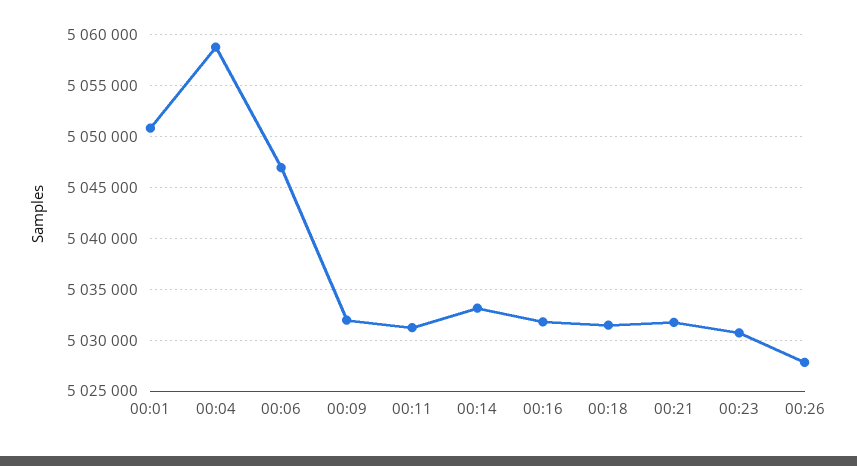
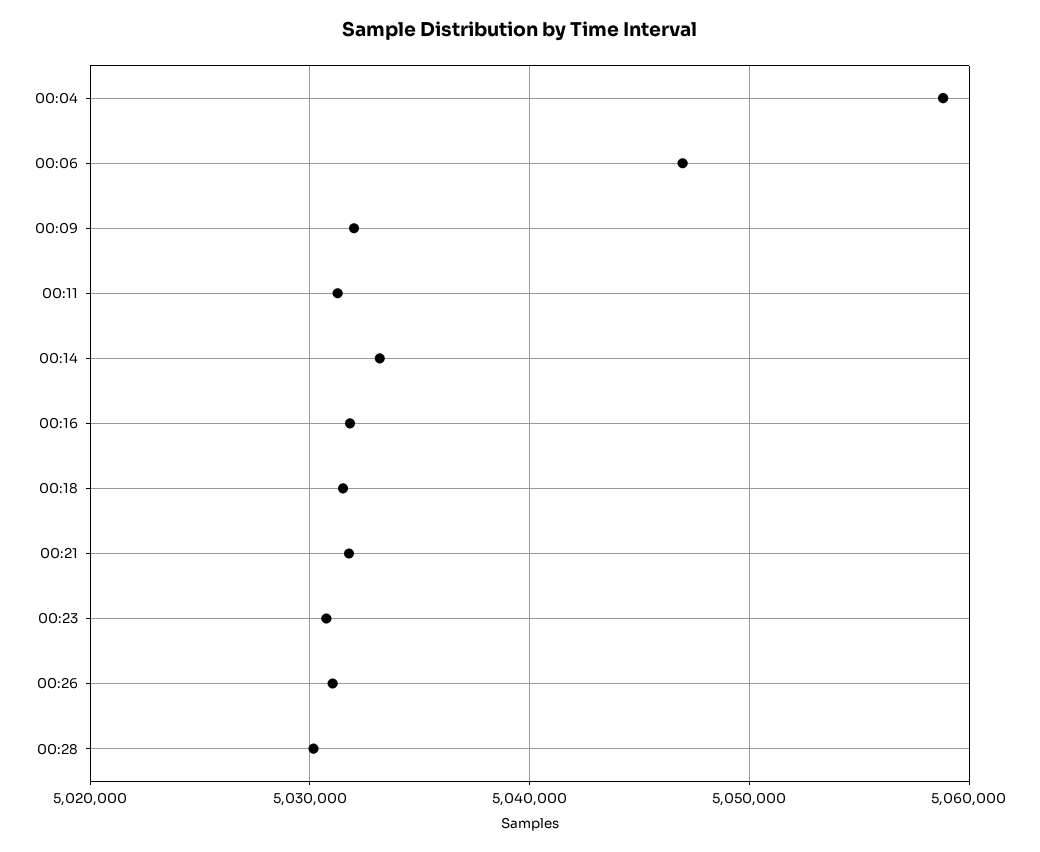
00:01: 5051000 -> none
00:26: 5028000 -> 5031000
00:28: none -> 5030000

